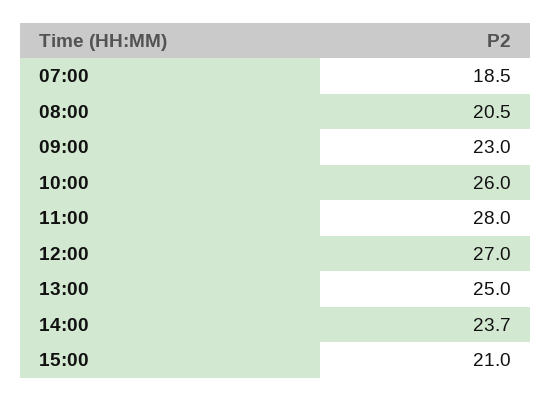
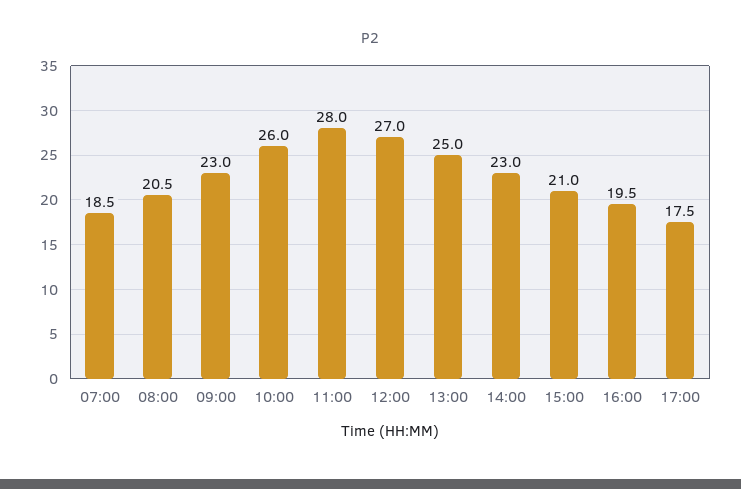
14:00: 23.7 -> 23
16:00: none -> 19.5
17:00: none -> 17.5

